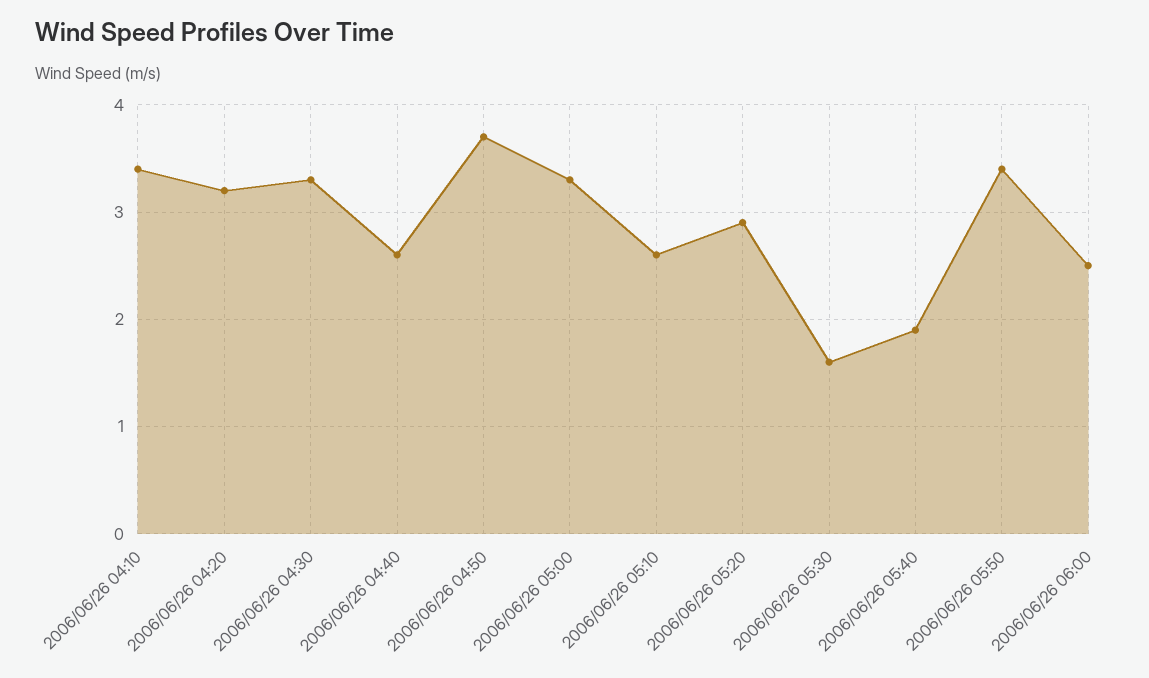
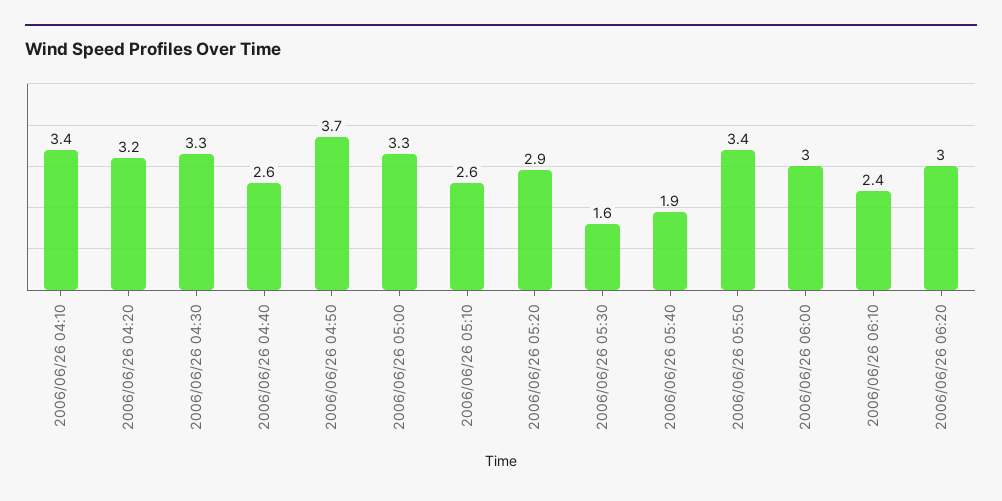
2006/06/26 06:00: 2.5 -> 3
2006/06/26 06:10: none -> 2.4
2006/06/26 06:20: none -> 3

